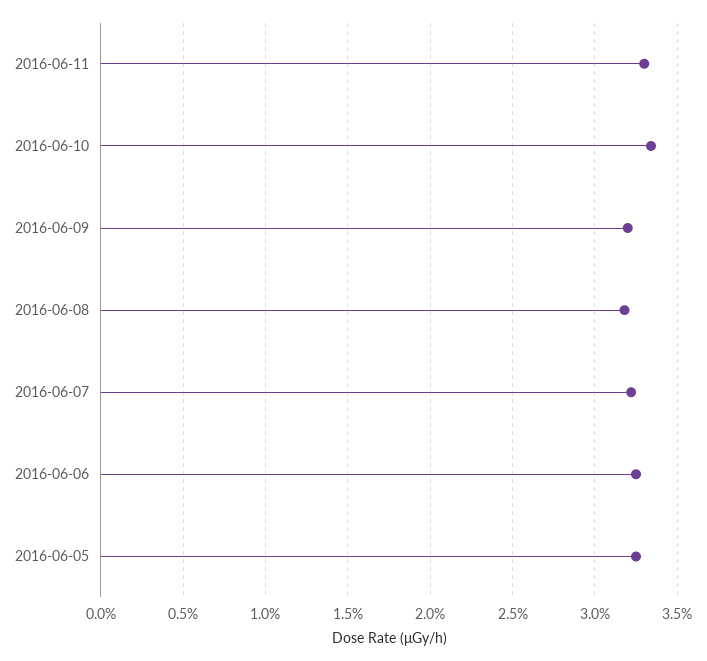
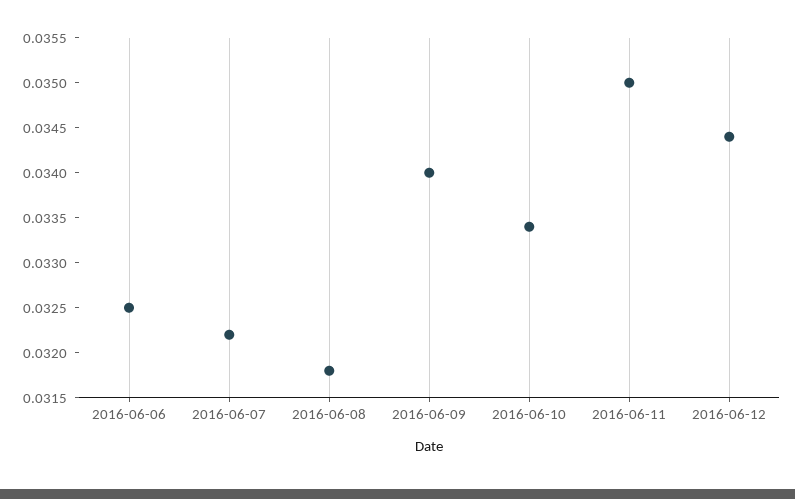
2016-06-11: 0.033 -> 0.035
2016-06-09: 0.032 -> 0.034
2016-06-05: 0.0325 -> none
2016-06-12: none -> 0.0344

